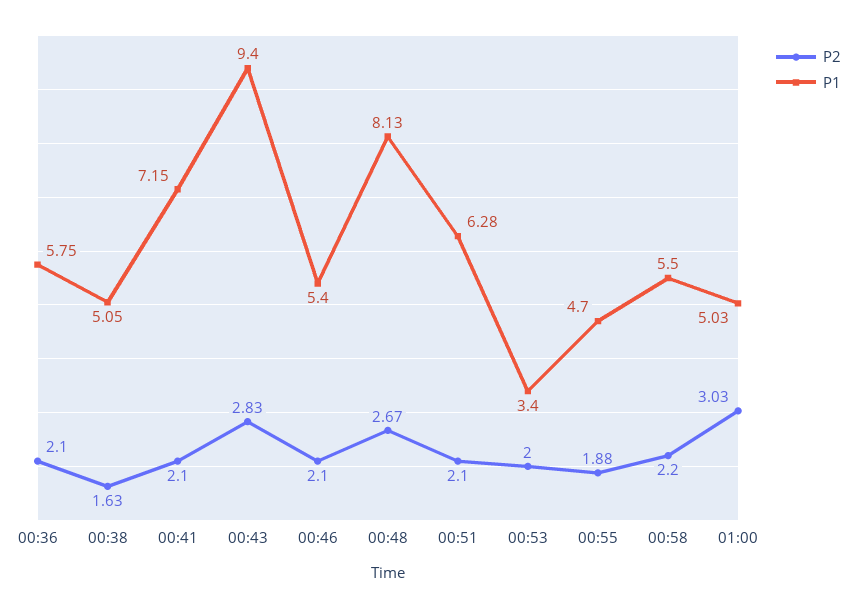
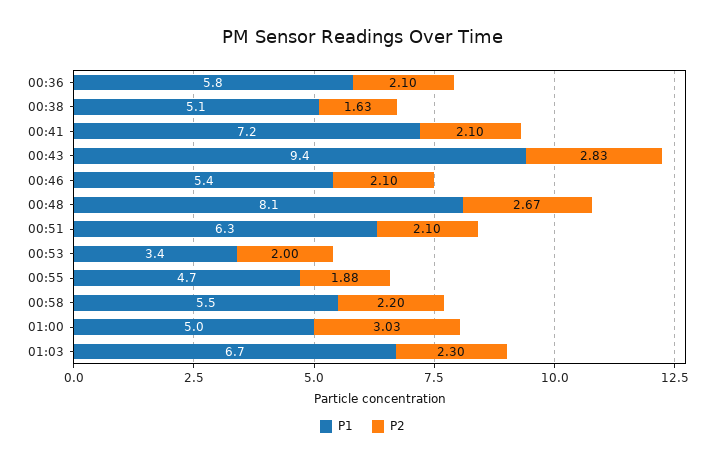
P1, 01:03: none -> 6.7
P2, 01:03: none -> 2.3

